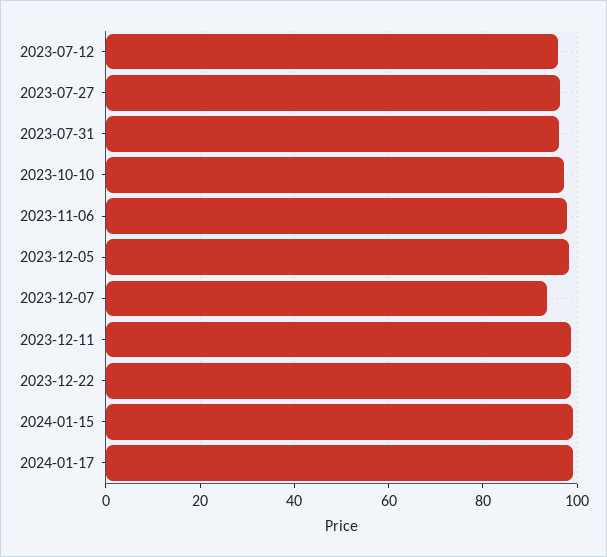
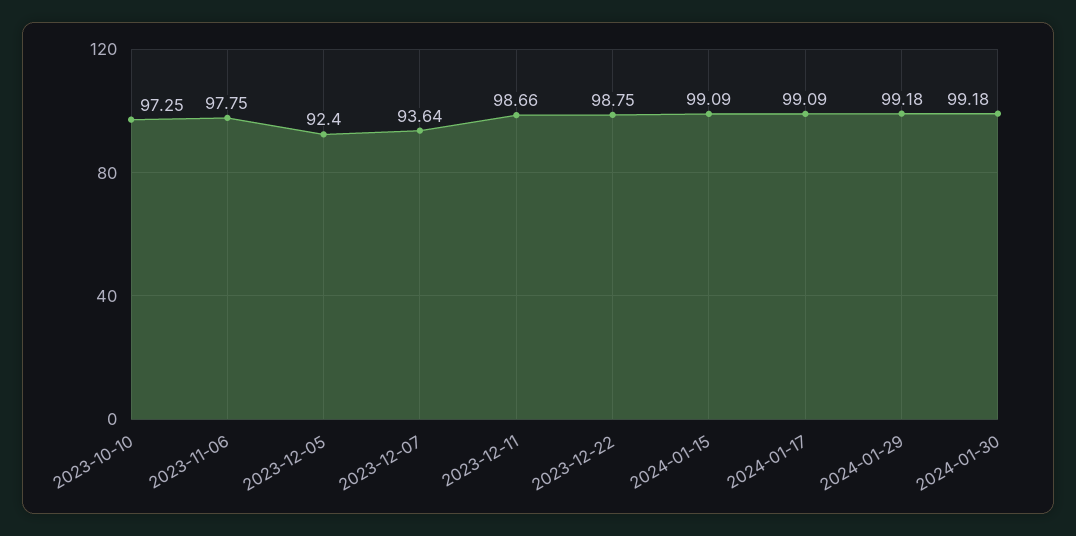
2023-07-12: 96 -> none
2023-07-27: 96 -> none
2023-07-31: 96 -> none
2023-12-05: 98 -> 92.4
2024-01-29: none -> 99.18
2024-01-30: none -> 99.18

